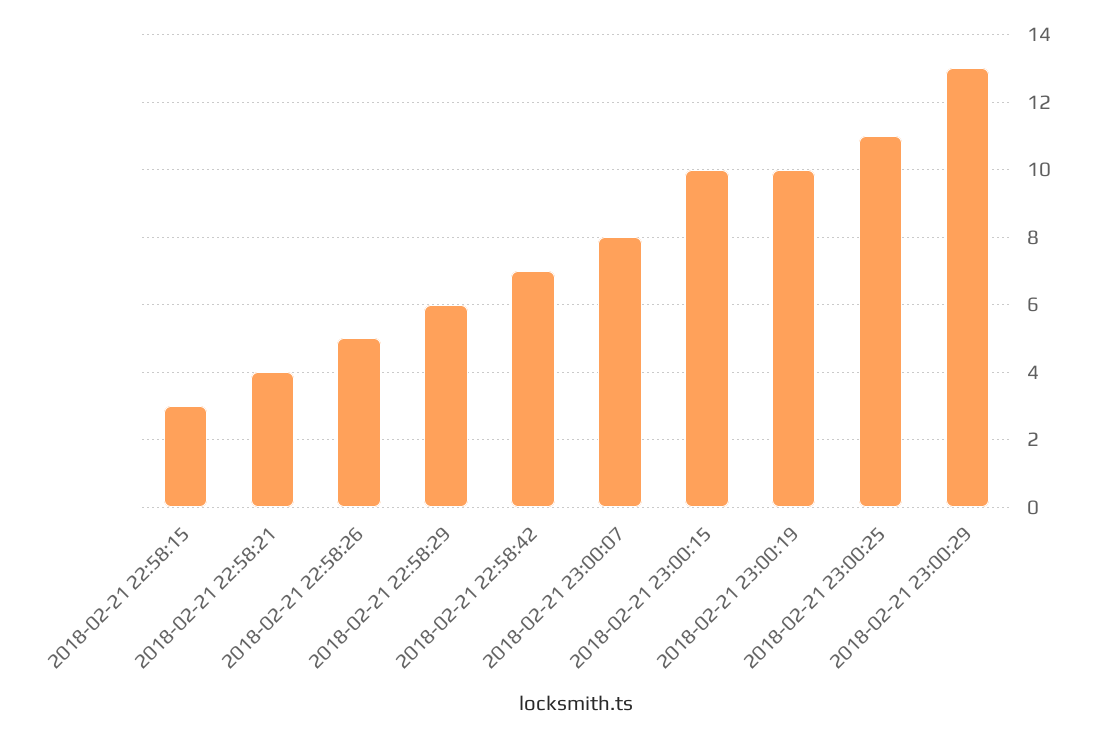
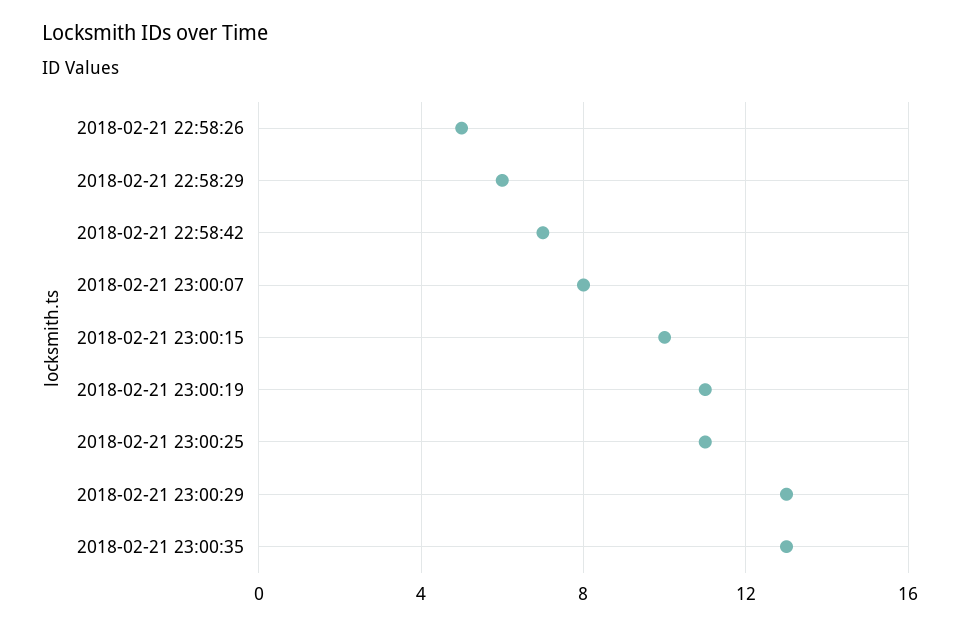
2018-02-21 22:58:15: 3 -> none
2018-02-21 22:58:21: 4 -> none
2018-02-21 23:00:19: 10 -> 11
2018-02-21 23:00:35: none -> 13

